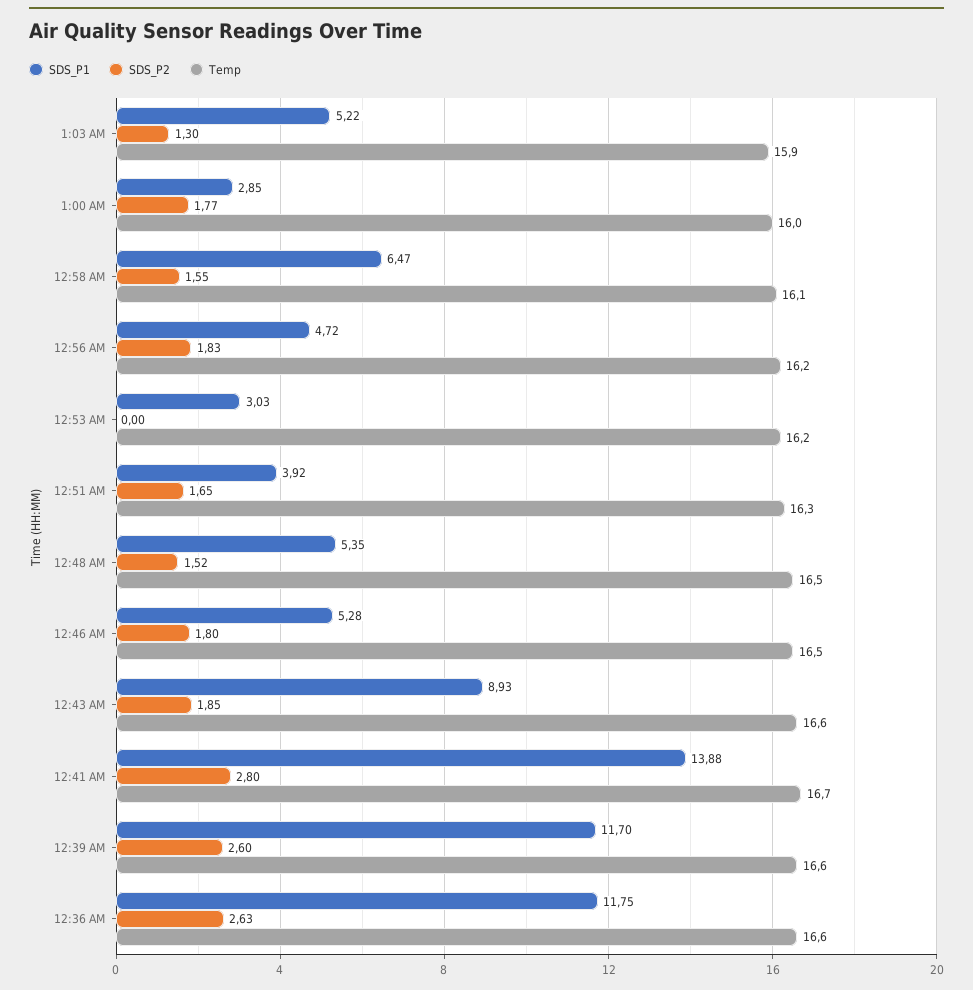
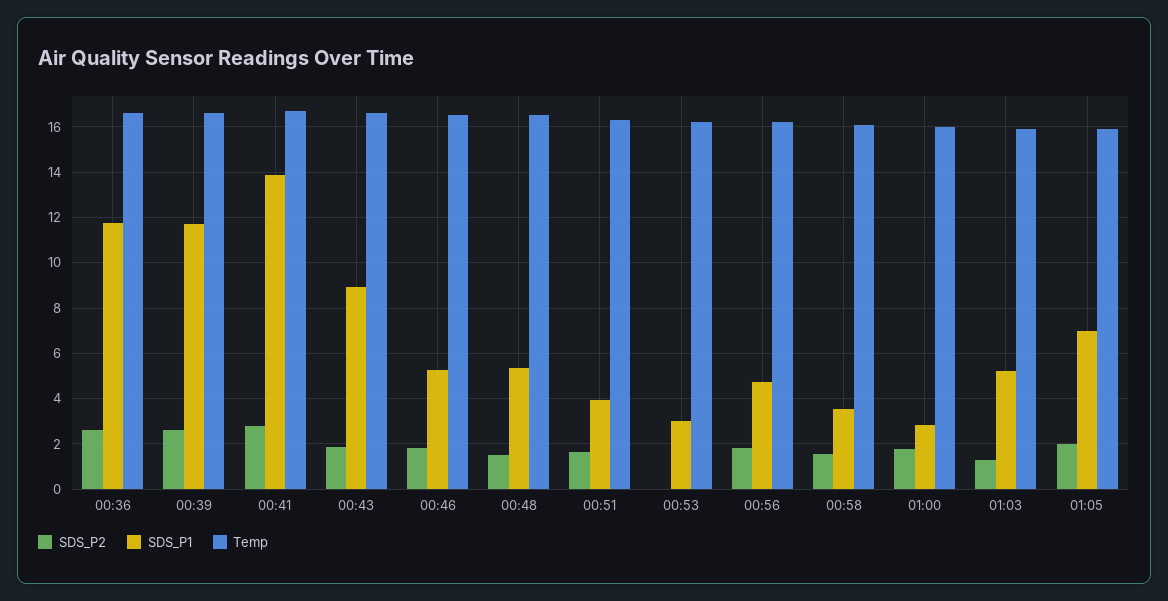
SDS_P1, 12:58 AM: 6.47 -> 3.5
SDS_P2, 01:05: none -> 2
SDS_P1, 01:05: none -> 7
Temp, 01:05: none -> 16

